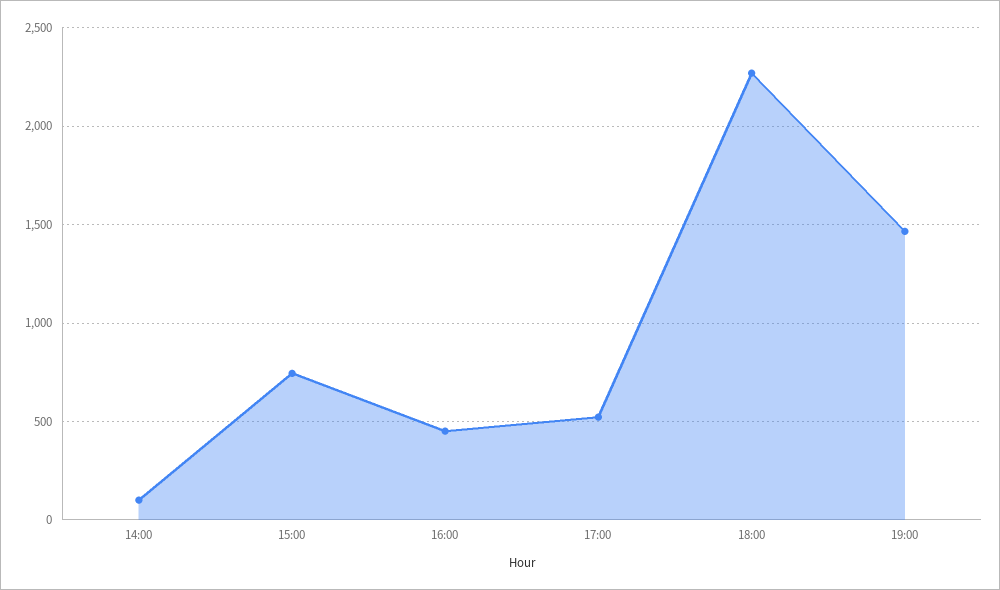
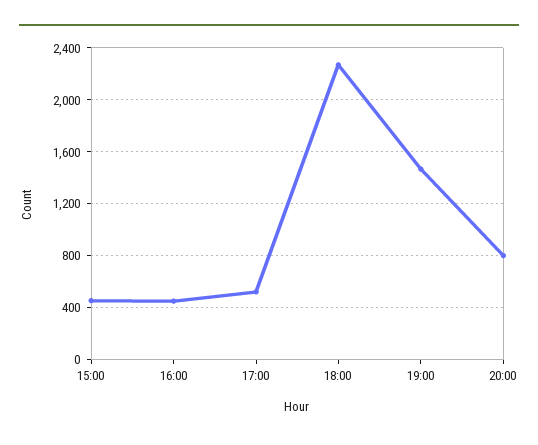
14:00: 100 -> none
15:00: 750 -> 450
20:00: none -> 800

